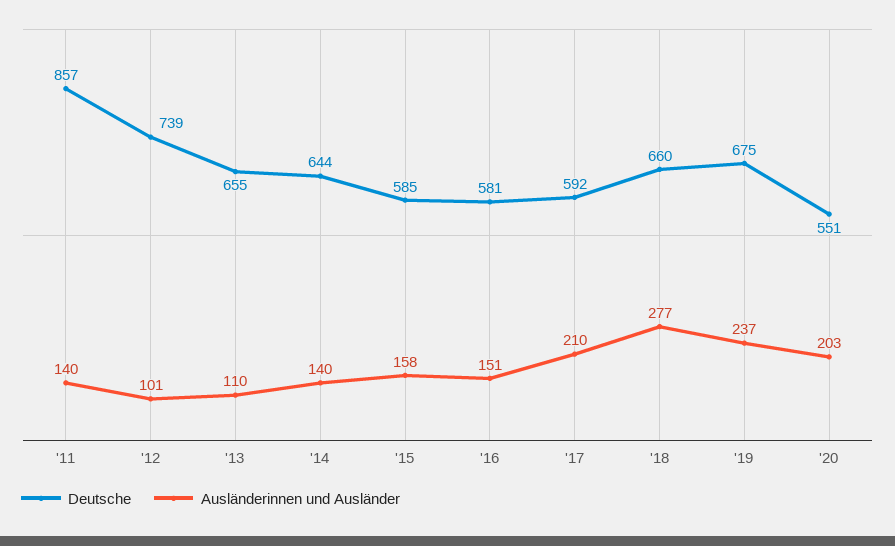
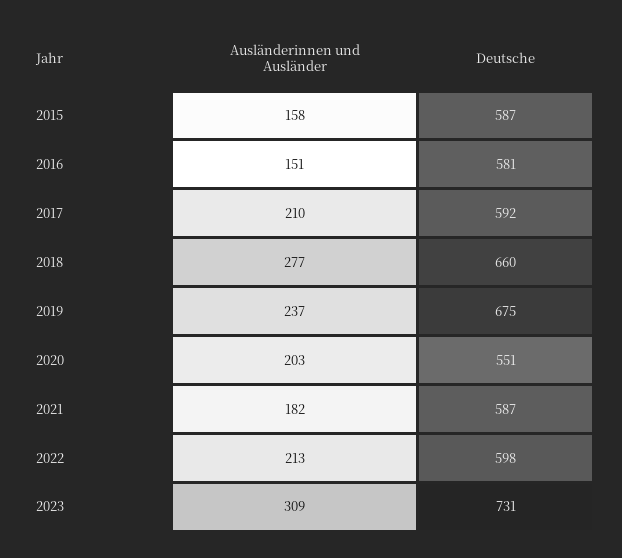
Deutsche, '11: 857 -> none
Ausländerinnen und Ausländer, '11: 140 -> none
Deutsche, '12: 739 -> none
Ausländerinnen und Ausländer, '12: 101 -> none
Deutsche, '13: 655 -> none
Ausländerinnen und Ausländer, '13: 110 -> none
Deutsche, '14: 644 -> none
Ausländerinnen und Ausländer, '14: 140 -> none
Deutsche, '15: 585 -> 587
Ausländerinnen und Ausländer, 2021: none -> 182
Deutsche, 2021: none -> 587
Ausländerinnen und Ausländer, 2022: none -> 213
Deutsche, 2022: none -> 598
Ausländerinnen und Ausländer, 2023: none -> 309
Deutsche, 2023: none -> 731

